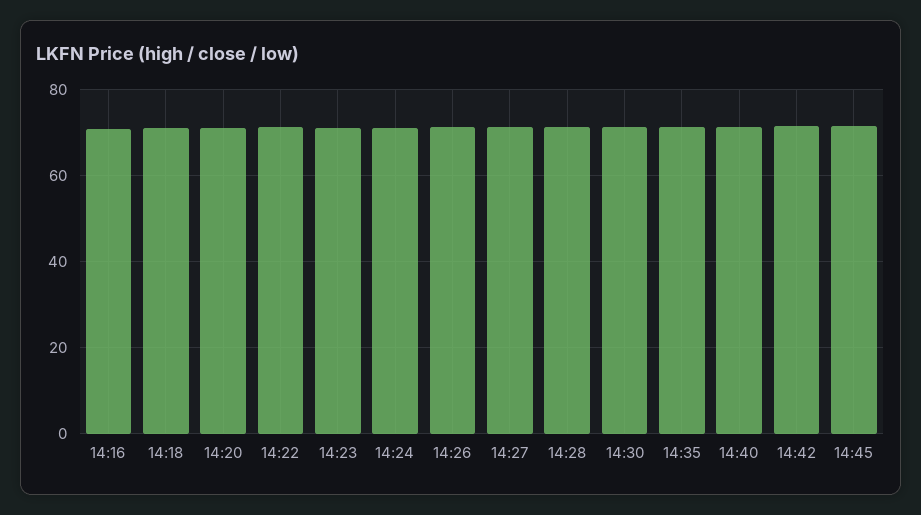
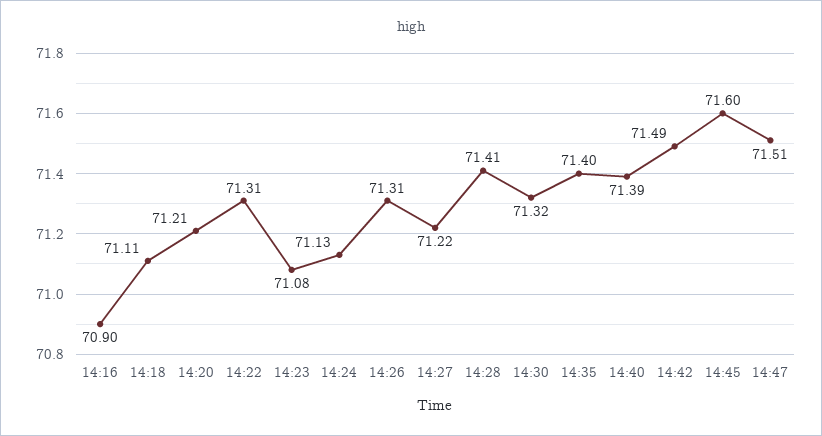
14:47: none -> 71.51

